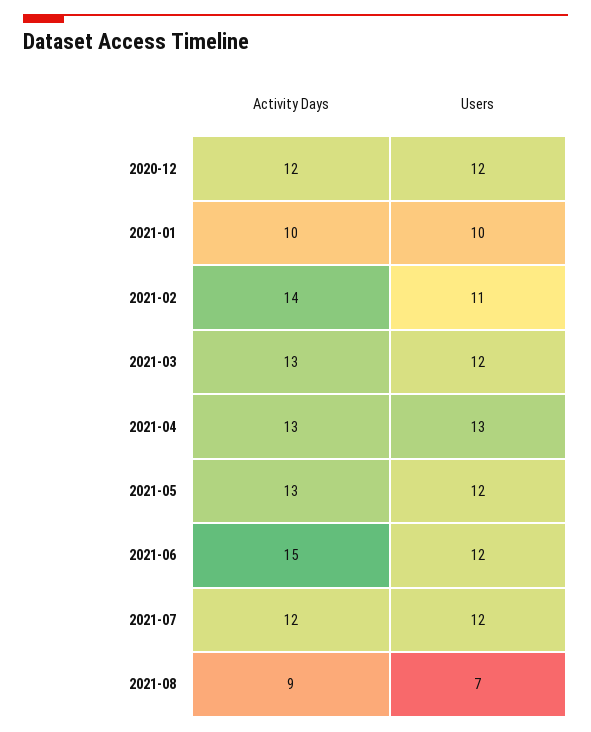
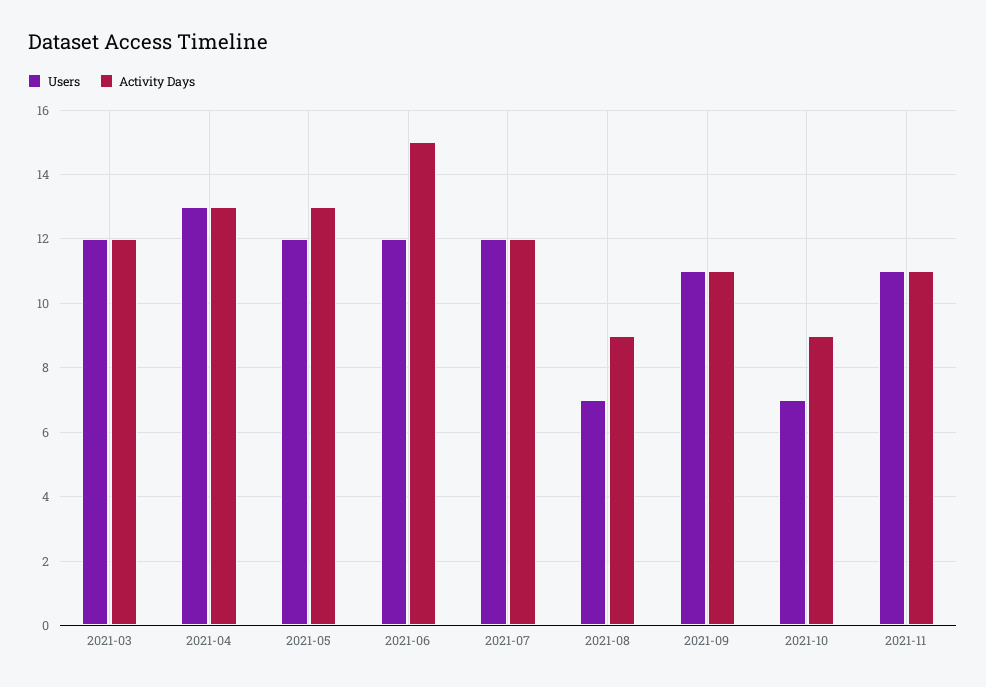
Activity Days, 2020-12: 12 -> none
Users, 2020-12: 12 -> none
Activity Days, 2021-01: 10 -> none
Users, 2021-01: 10 -> none
Activity Days, 2021-02: 14 -> none
Users, 2021-02: 11 -> none
Activity Days, 2021-03: 13 -> 12
Users, 2021-09: none -> 11
Activity Days, 2021-09: none -> 11
Users, 2021-10: none -> 7
Activity Days, 2021-10: none -> 9
Users, 2021-11: none -> 11
Activity Days, 2021-11: none -> 11

